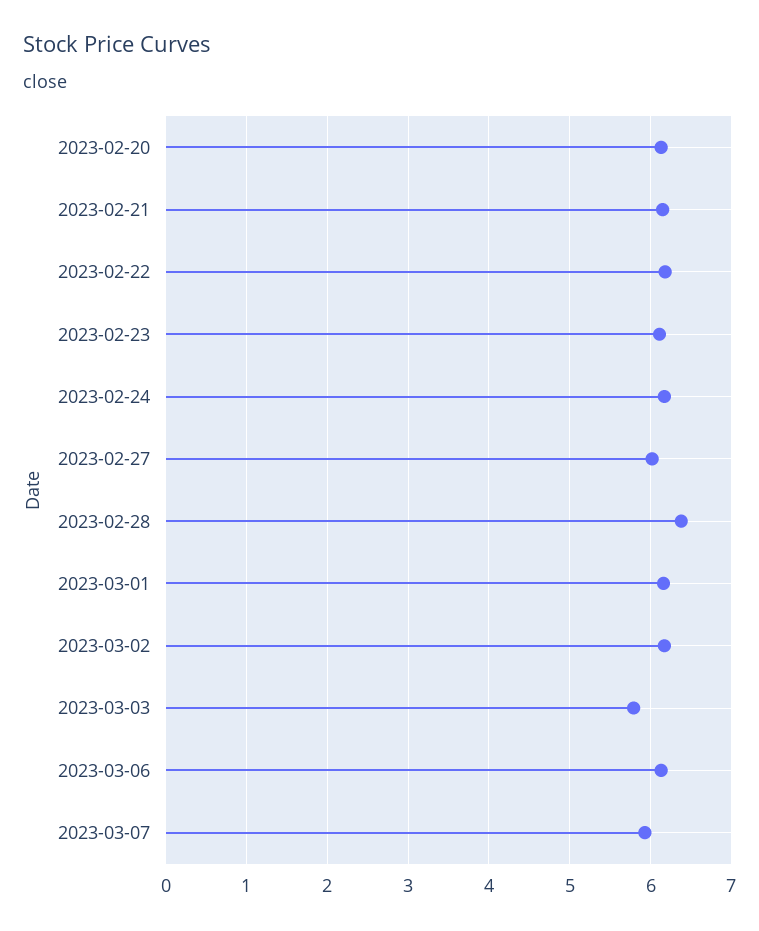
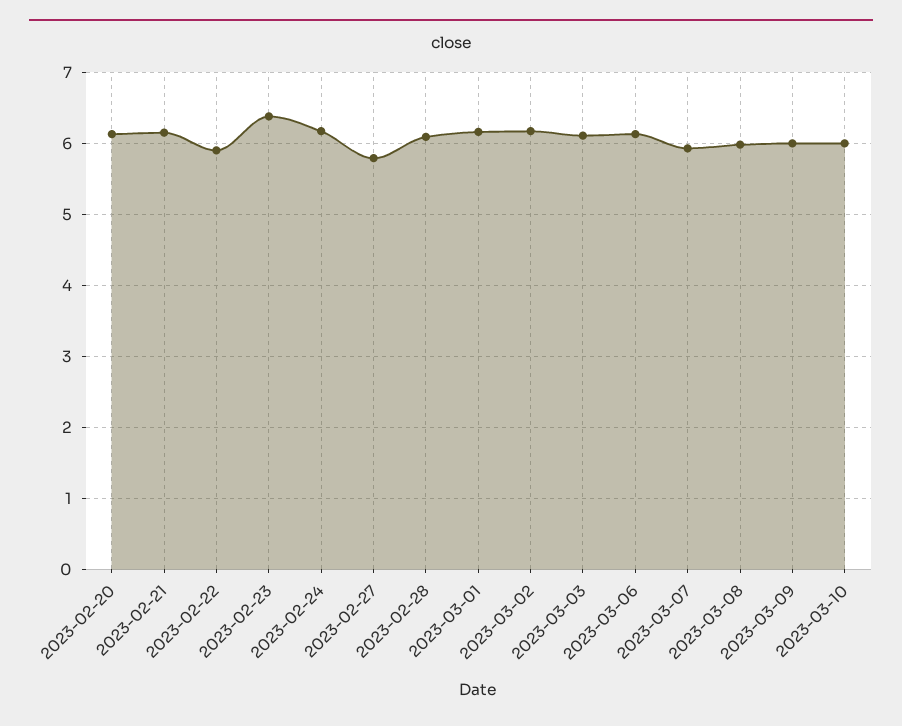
2023-02-22: 6.2 -> 5.9
2023-02-23: 6.1 -> 6.4
2023-02-27: 6 -> 5.8
2023-02-28: 6.4 -> 6.1
2023-03-03: 5.8 -> 6.1
2023-03-08: none -> 6
2023-03-09: none -> 6
2023-03-10: none -> 6

